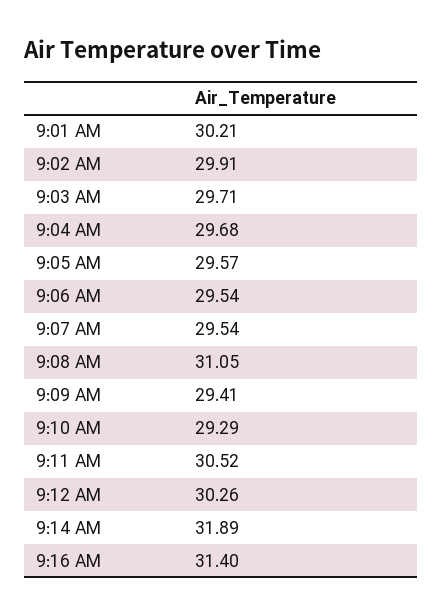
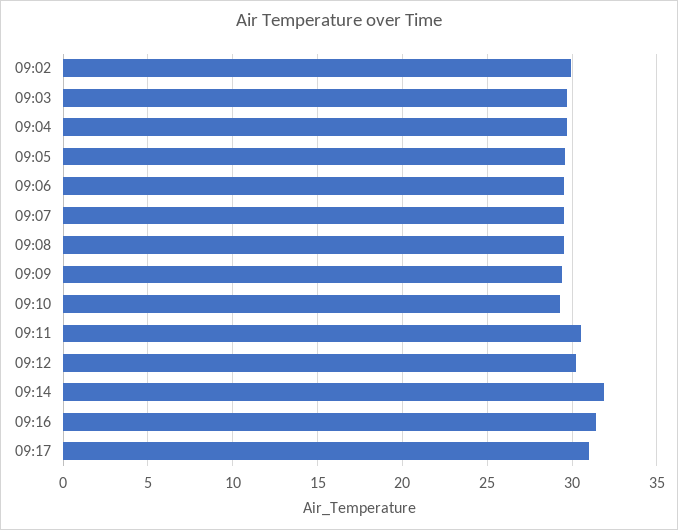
9:01 AM: 30.21 -> none
9:08 AM: 31.05 -> 29.5
09:17: none -> 31

